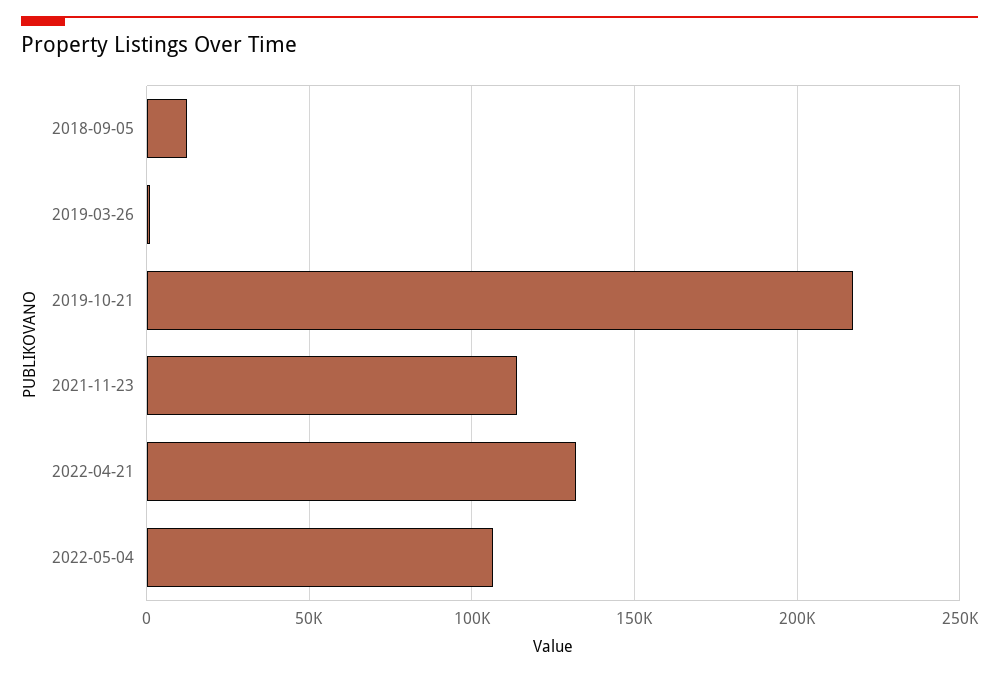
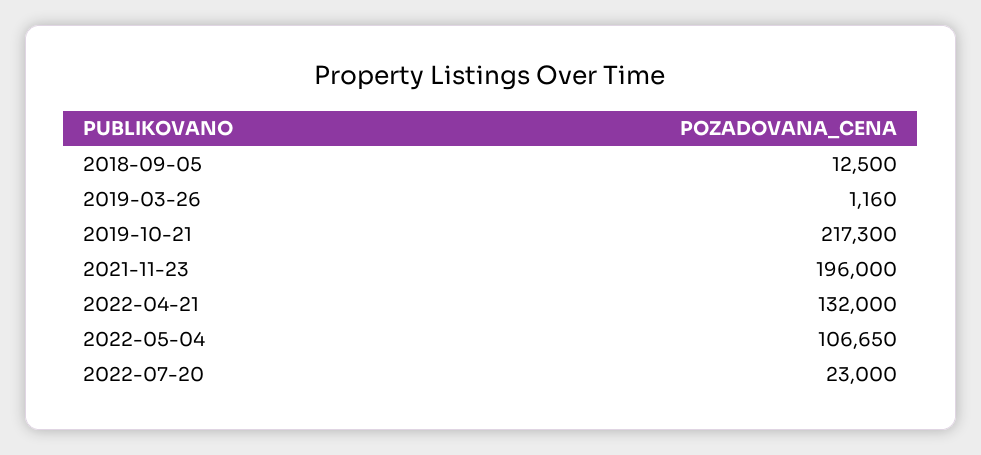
2021-11-23: 115000 -> 196000
2022-07-20: none -> 23000

